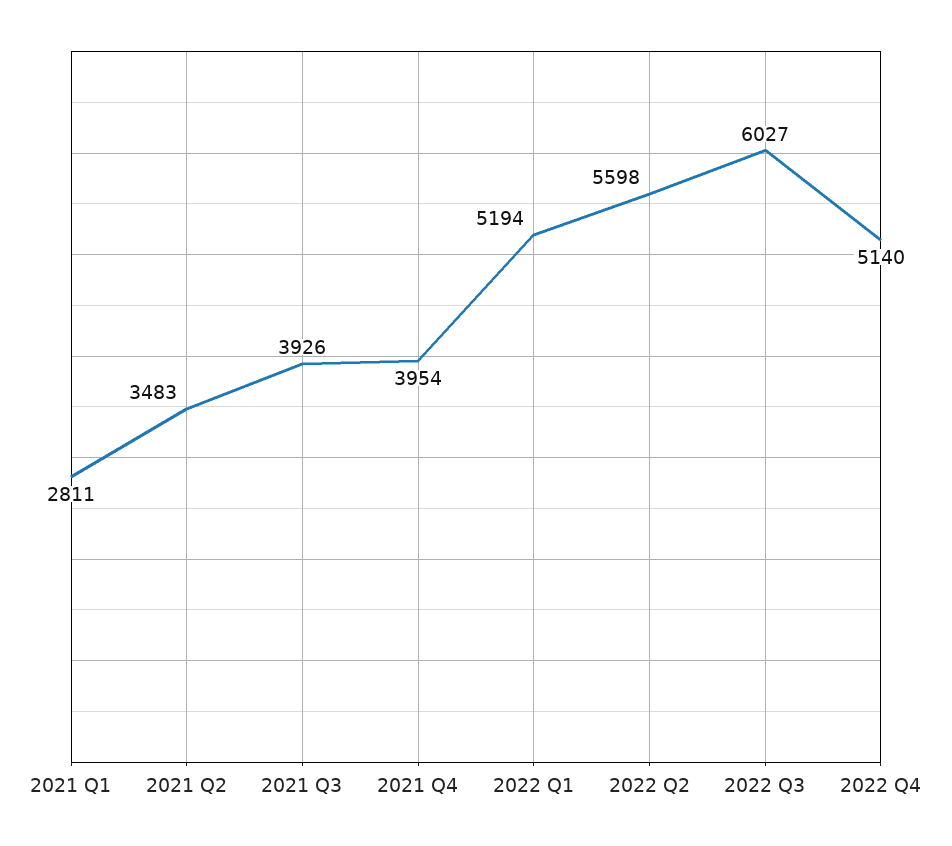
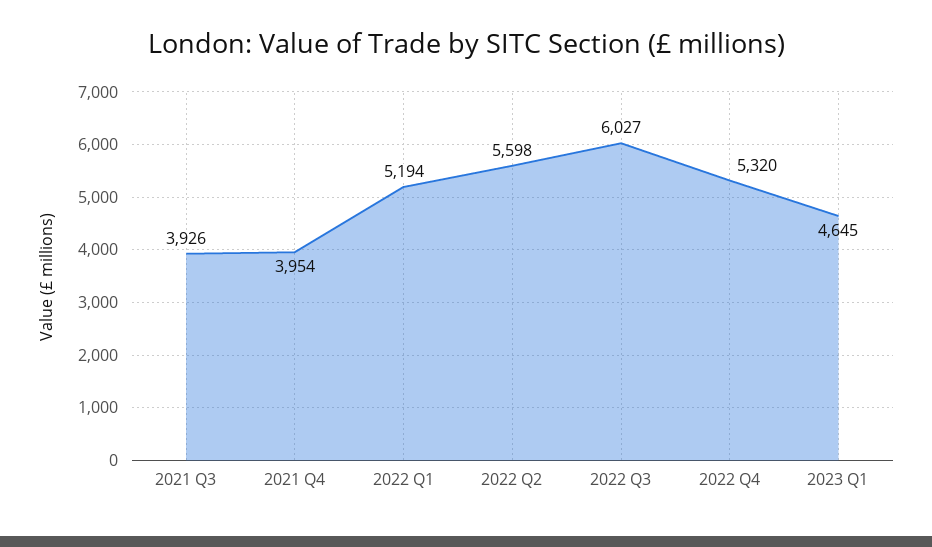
2021 Q1: 2811 -> none
2021 Q2: 3483 -> none
2022 Q4: 5140 -> 5320
2023 Q1: none -> 4645

